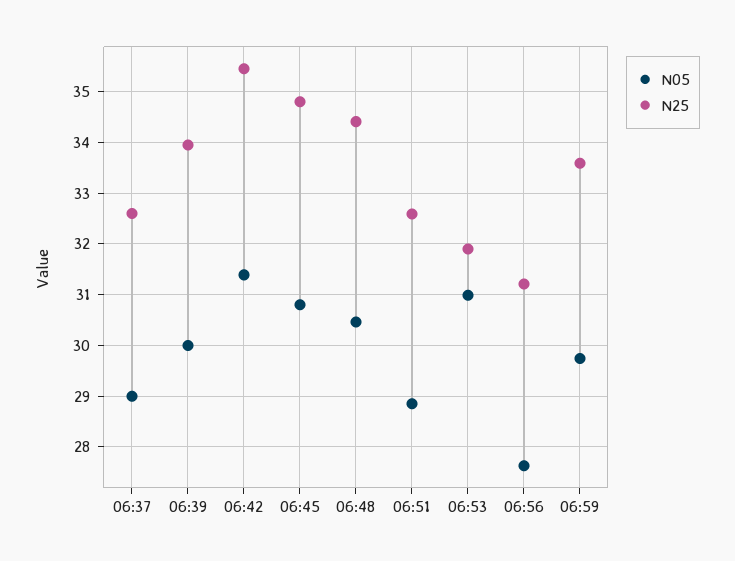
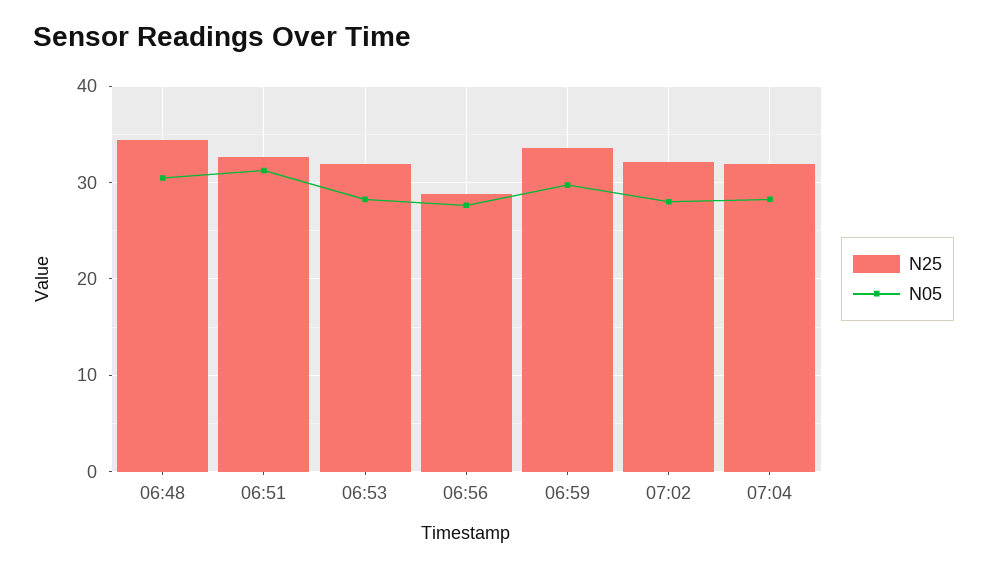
N05, 06:37: 29 -> none
N25, 06:37: 32.6 -> none
N05, 06:39: 30 -> none
N25, 06:39: 34 -> none
N05, 06:42: 31.4 -> none
N25, 06:42: 35.4 -> none
N05, 06:45: 30.8 -> none
N25, 06:45: 34.8 -> none
N05, 06:51: 28.8 -> 31
N05, 06:53: 31 -> 28
N25, 06:56: 31.2 -> 29
N25, 07:02: none -> 32
N05, 07:02: none -> 28
N25, 07:04: none -> 32
N05, 07:04: none -> 28

